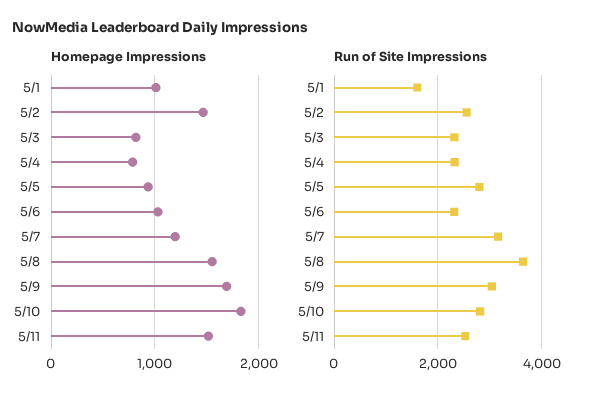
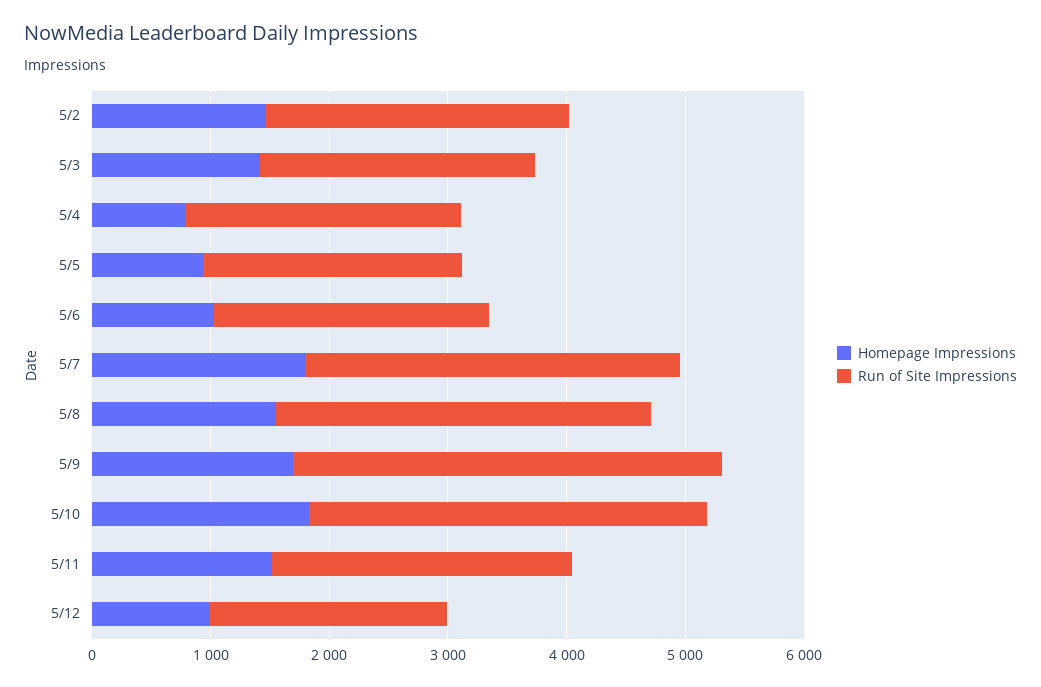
Homepage Impressions, 5/1: 1000 -> none
Homepage Impressions, 5/3: 800 -> 1400
Homepage Impressions, 5/7: 1200 -> 1800
Run of Site Impressions, 5/1: 1600 -> none
Run of Site Impressions, 5/5: 2800 -> 2200
Run of Site Impressions, 5/8: 3600 -> 3200
Run of Site Impressions, 5/9: 3000 -> 3600
Run of Site Impressions, 5/10: 2800 -> 3400
Homepage Impressions, 5/12: none -> 1000
Run of Site Impressions, 5/12: none -> 2000

